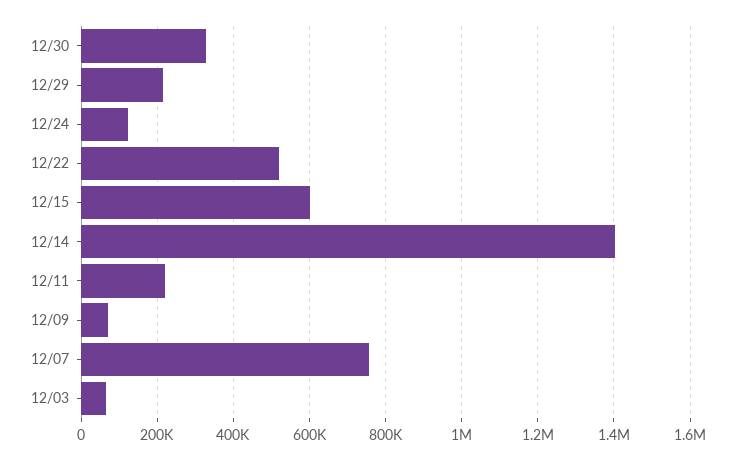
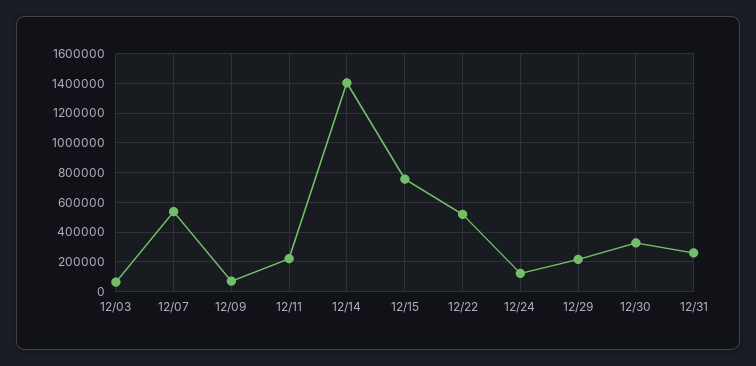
12/15: 600000 -> 750000
12/07: 760000 -> 550000
12/31: none -> 250000

